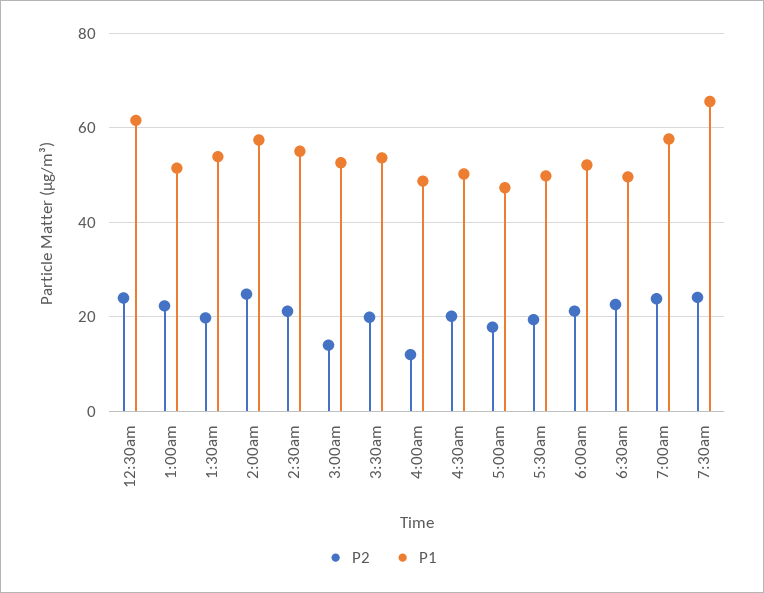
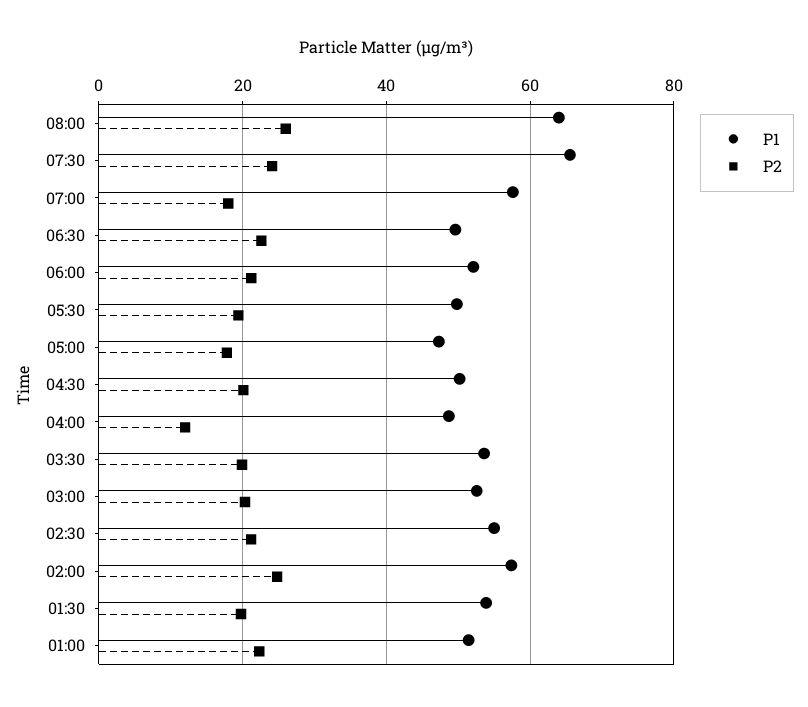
P2, 12:30am: 24 -> none
P1, 12:30am: 62 -> none
P2, 3:00am: 14 -> 20
P2, 7:00am: 24 -> 18
P1, 08:00: none -> 64
P2, 08:00: none -> 26

